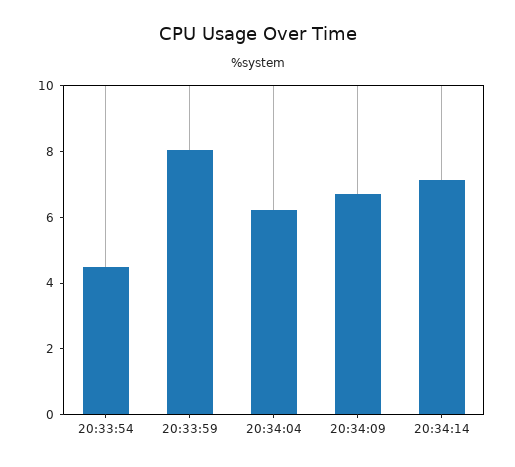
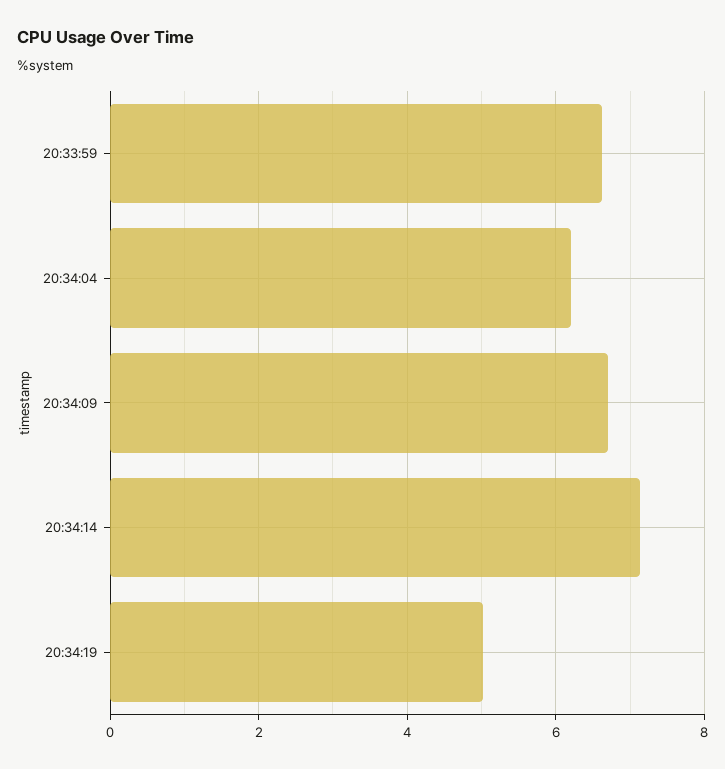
20:33:54: 4.5 -> none
20:33:59: 8 -> 6.6
20:34:19: none -> 5

